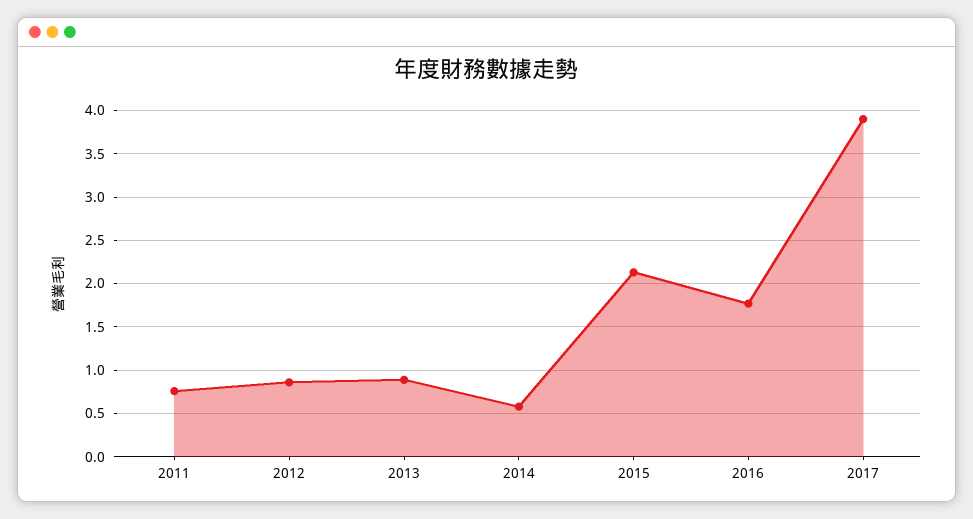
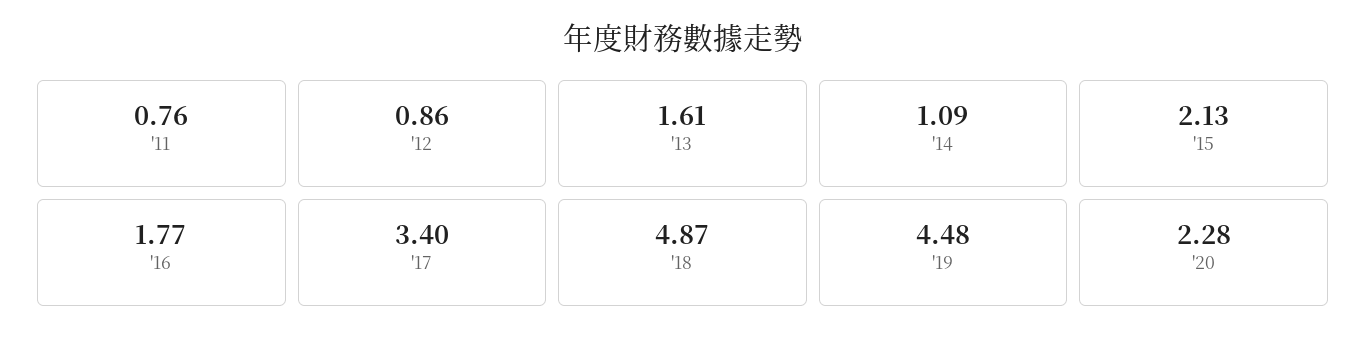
2013: 0.9 -> 1.61
2014: 0.6 -> 1.09
2017: 3.9 -> 3.4
'18: none -> 4.87
'19: none -> 4.48
'20: none -> 2.28

